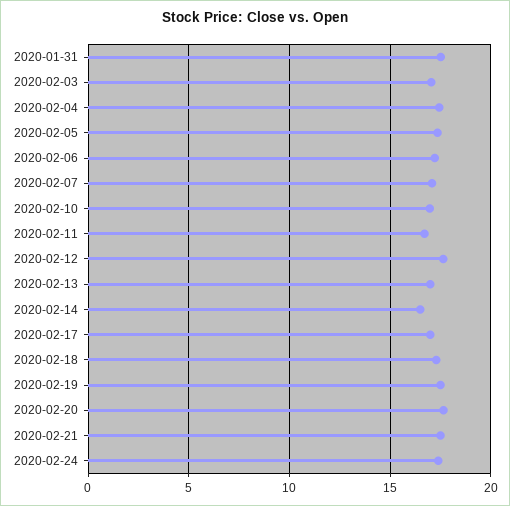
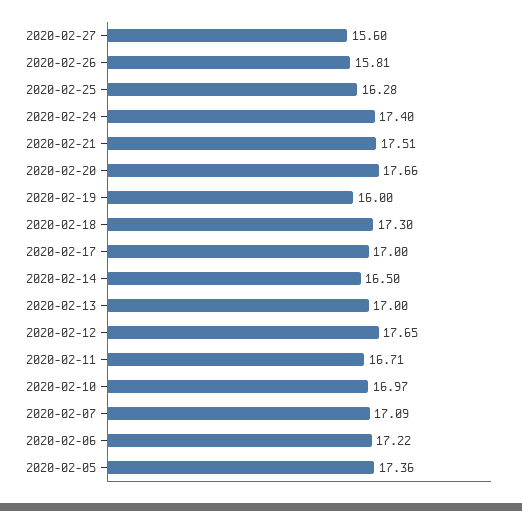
2020-01-31: 17.5 -> none
2020-02-03: 17 -> none
2020-02-04: 17.5 -> none
2020-02-19: 17.5 -> 16
2020-02-27: none -> 15.6
2020-02-26: none -> 15.81
2020-02-25: none -> 16.28

